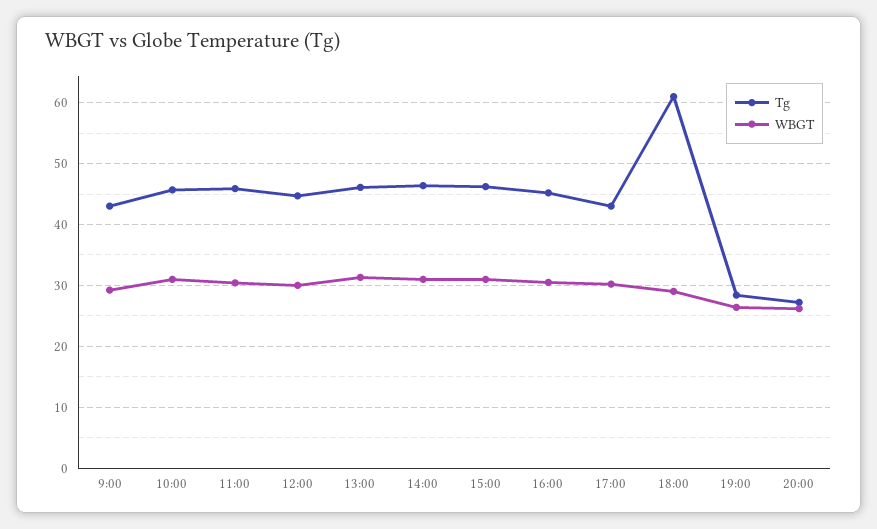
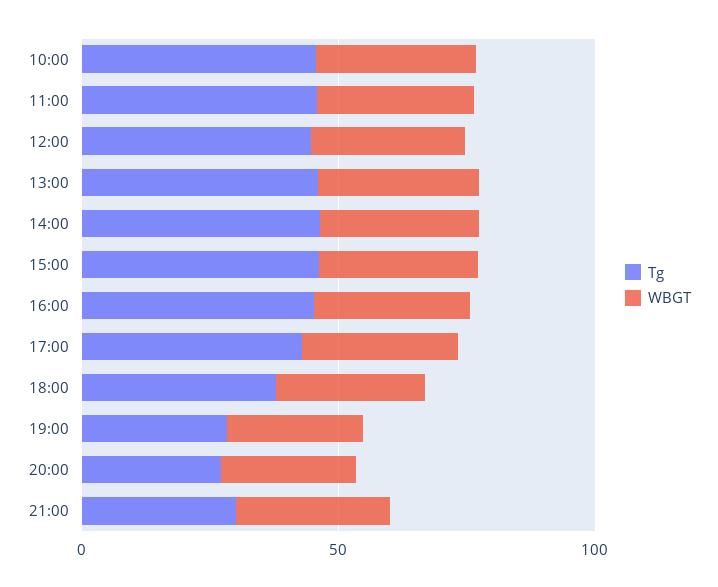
Tg, 9:00: 43 -> none
WBGT, 9:00: 29 -> none
Tg, 18:00: 61 -> 40
Tg, 21:00: none -> 30
WBGT, 21:00: none -> 30

